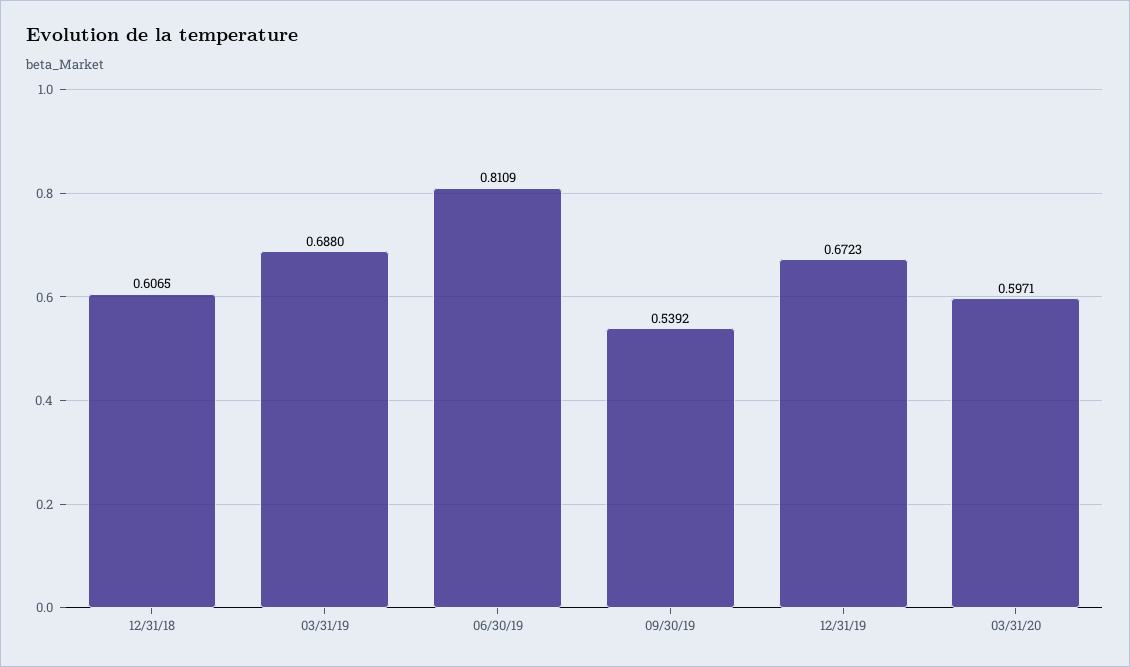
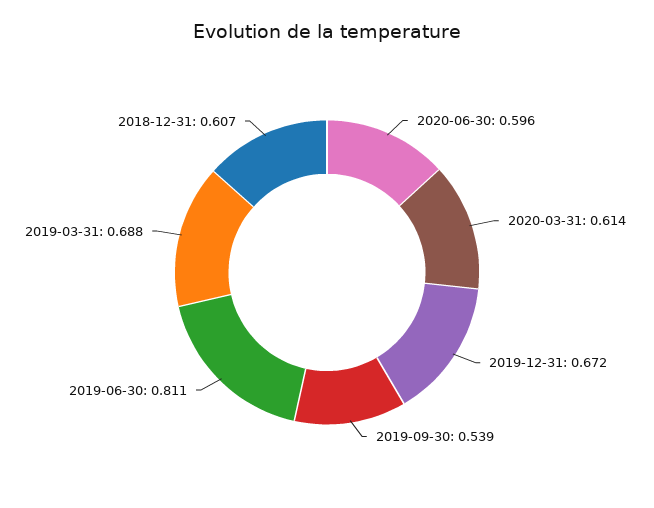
03/31/20: 0.5971 -> 0.614
2020-06-30: none -> 0.596

